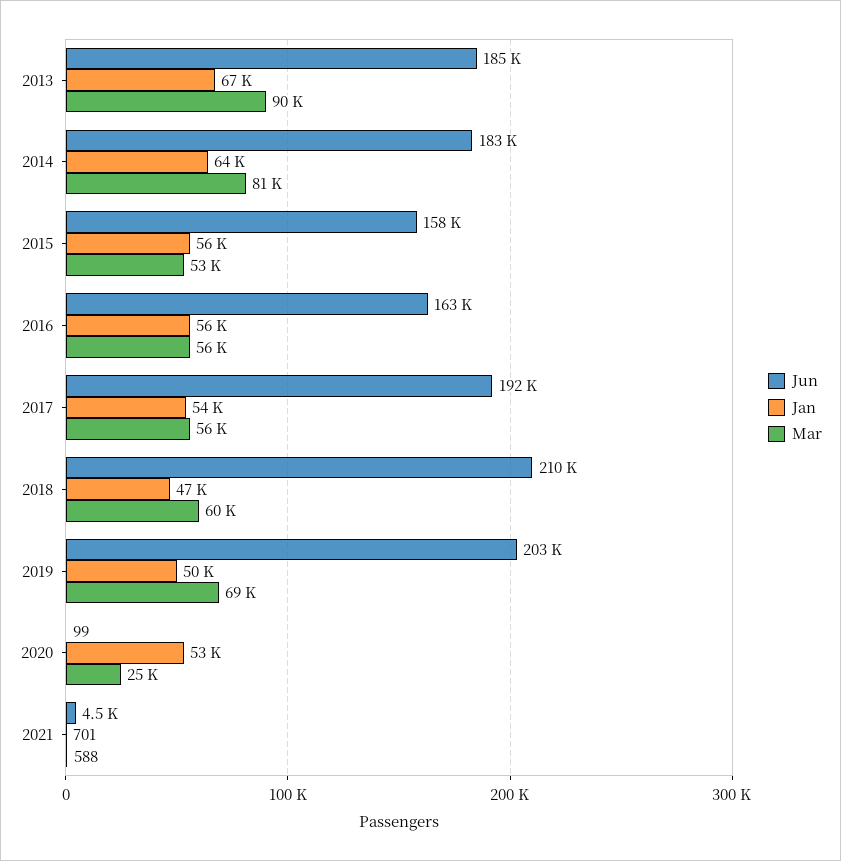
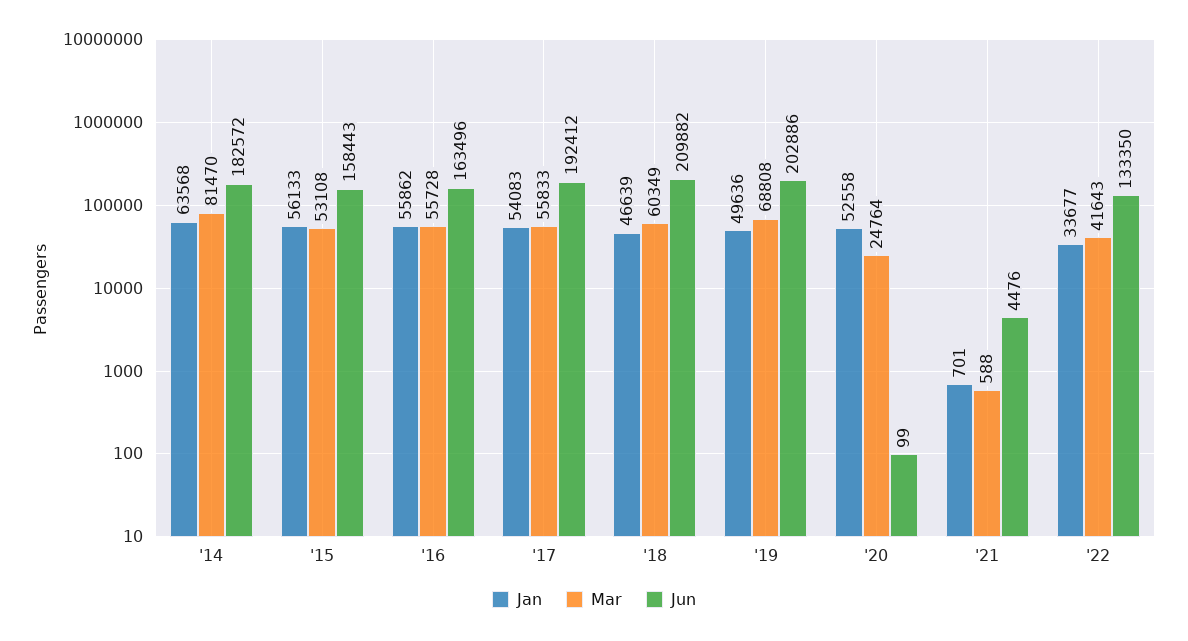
Jun, 2013: 185000 -> none
Jan, 2013: 67000 -> none
Mar, 2013: 90000 -> none
Jan, '22: none -> 33677
Mar, '22: none -> 41643
Jun, '22: none -> 133350

